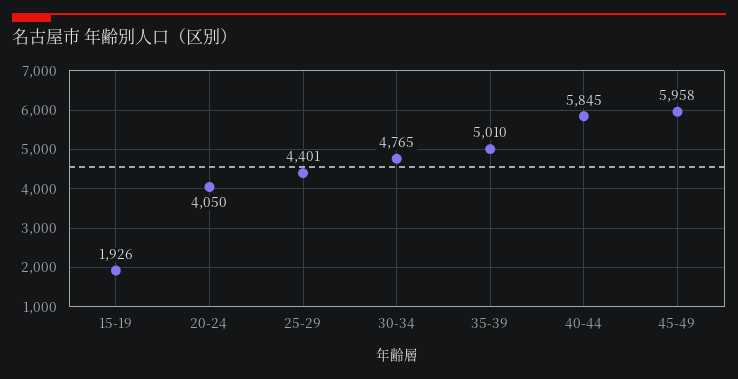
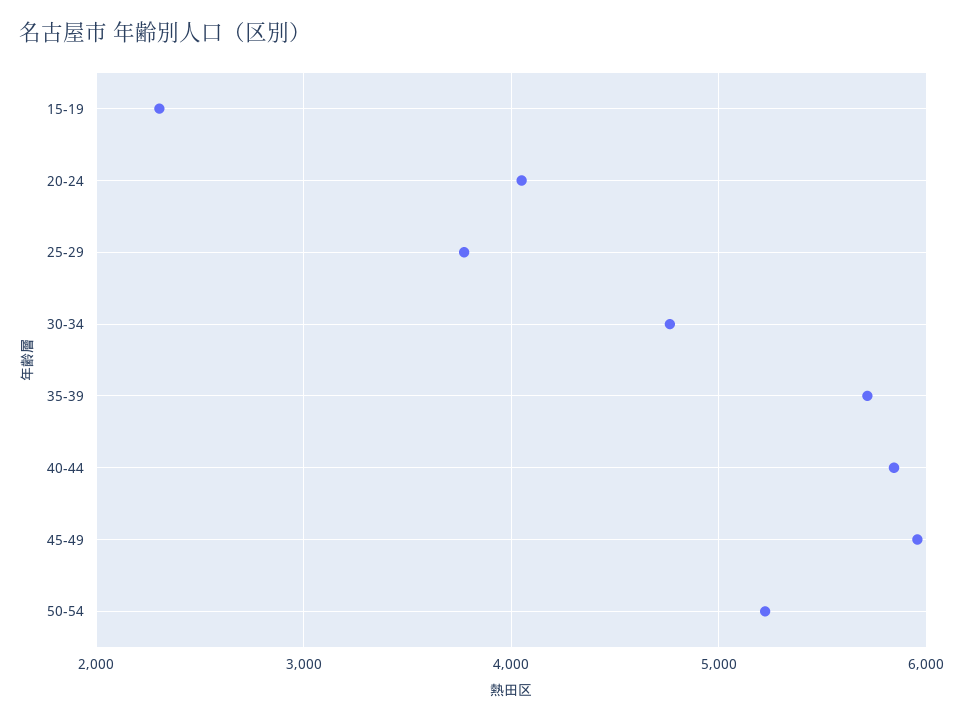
15-19: 1926 -> 2300
25-29: 4401 -> 3800
35-39: 5010 -> 5700
50-54: none -> 5200

